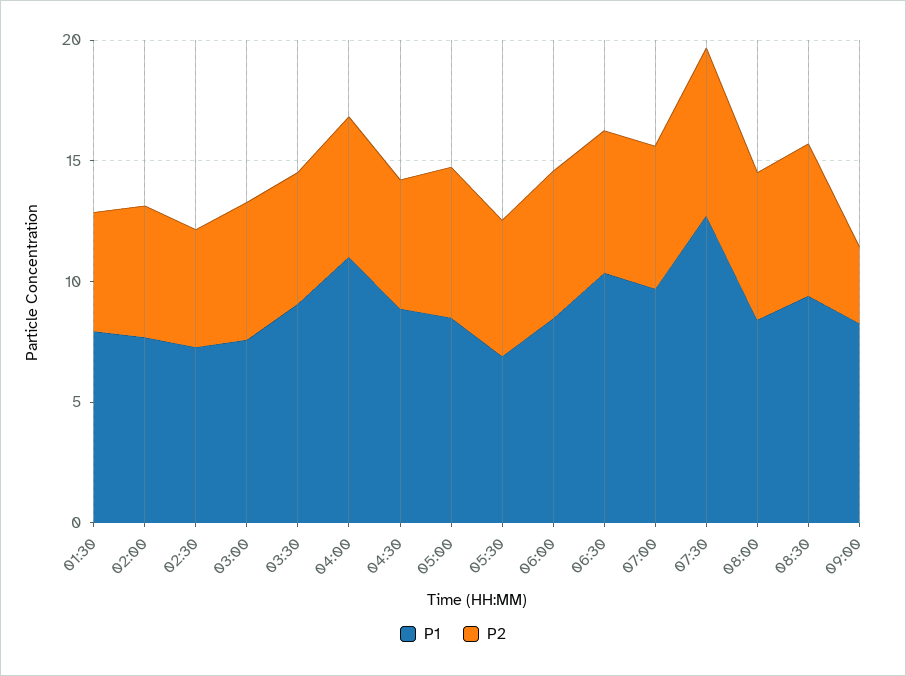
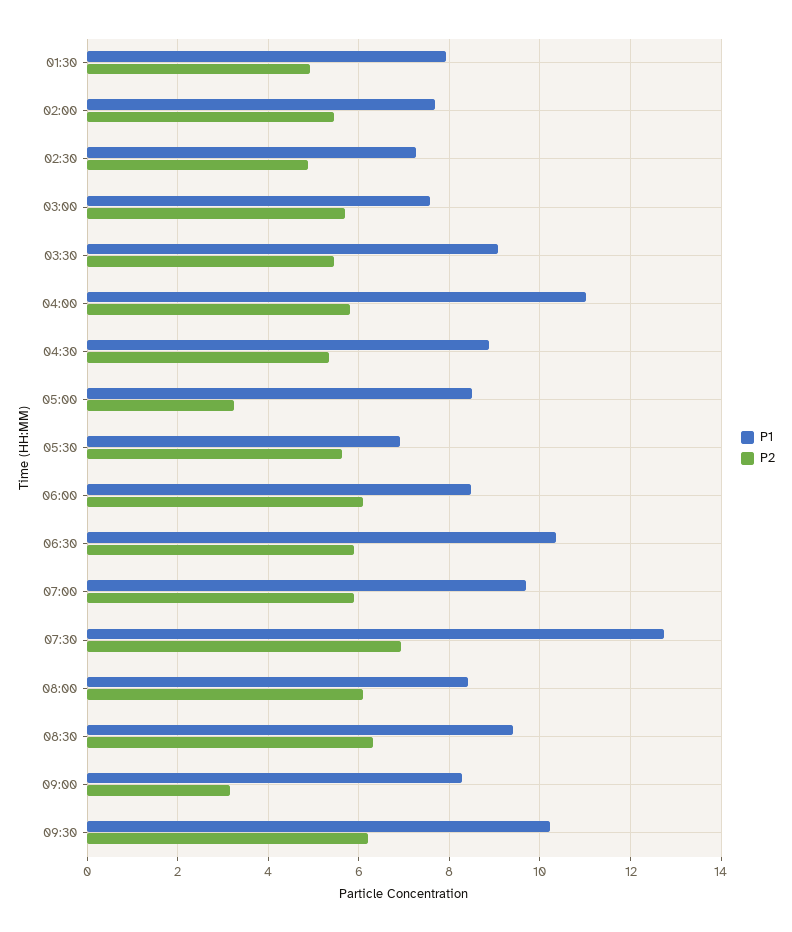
P2, 05:00: 6 -> 3.2
P1, 09:30: none -> 10.2
P2, 09:30: none -> 6.2

